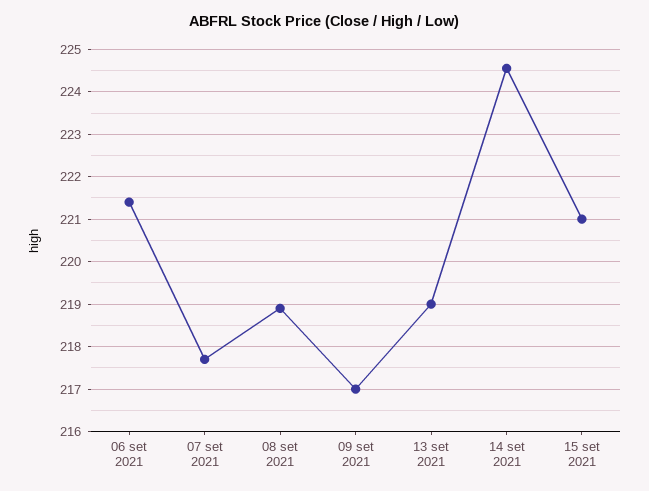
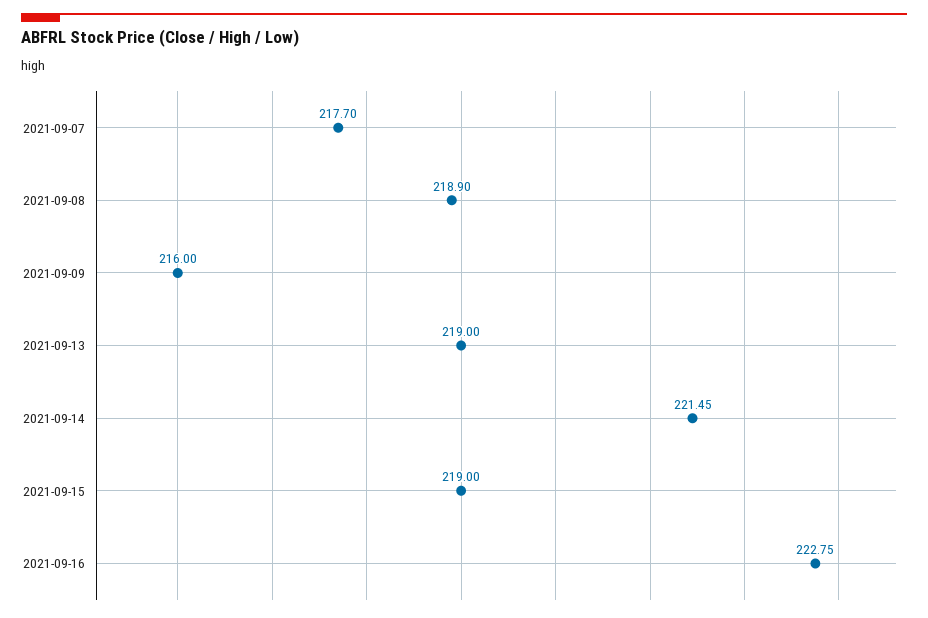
06 set 2021: 221.4 -> none
09 set 2021: 217 -> 216
14 set 2021: 224.6 -> 221.45
15 set 2021: 221 -> 219
2021-09-16: none -> 222.75

